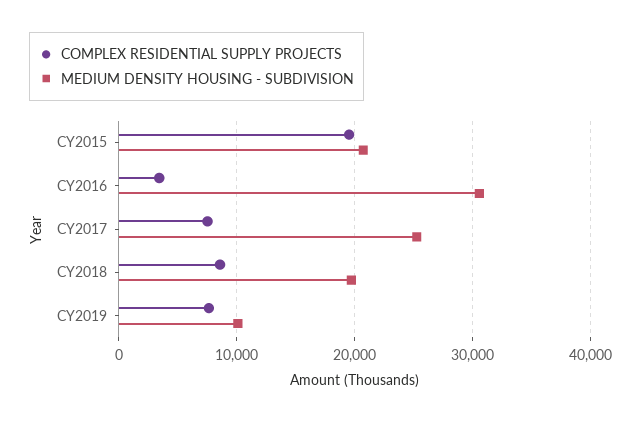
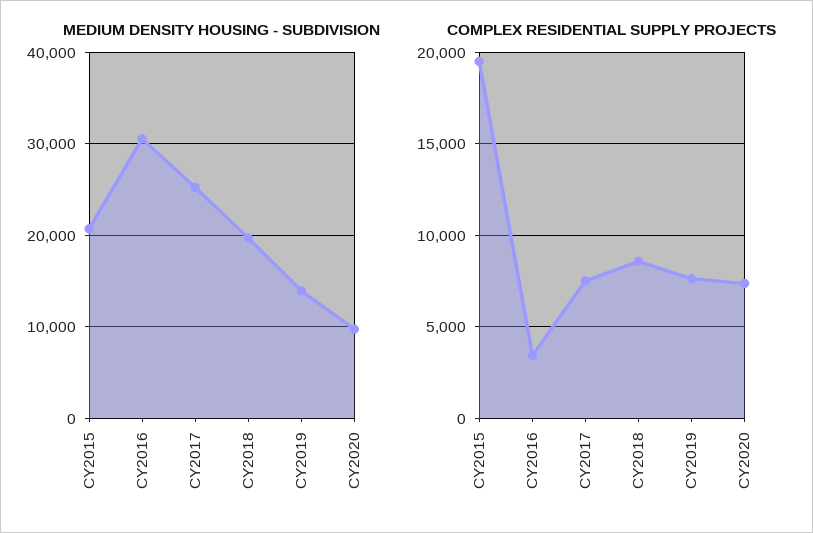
MEDIUM DENSITY HOUSING - SUBDIVISION, CY2019: 10000 -> 14000
MEDIUM DENSITY HOUSING - SUBDIVISION, CY2020: none -> 10000
COMPLEX RESIDENTIAL SUPPLY PROJECTS, CY2020: none -> 7500

